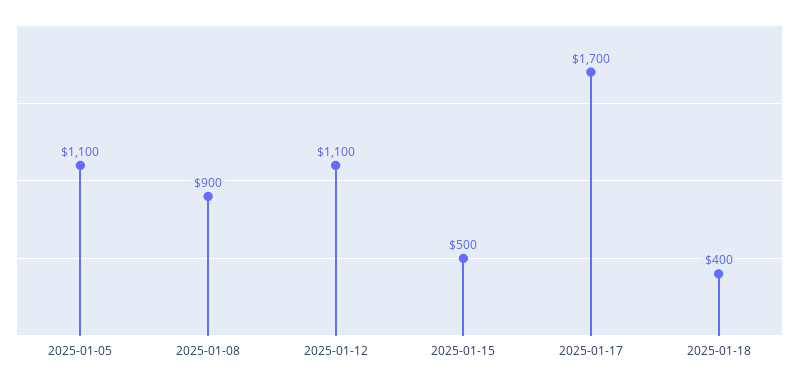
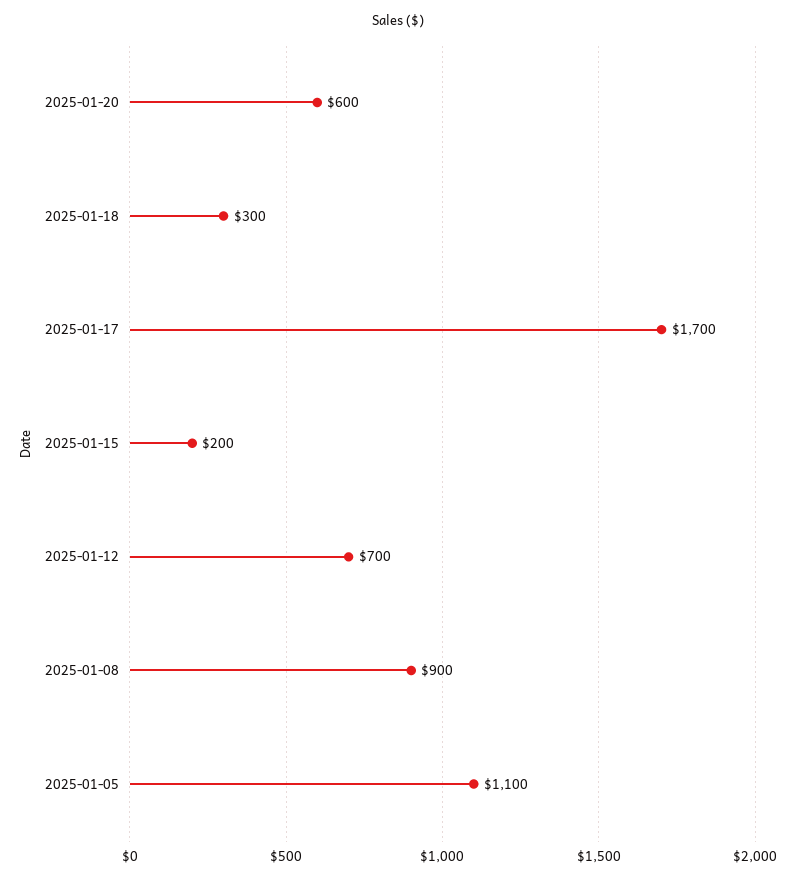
2025-01-12: 1100 -> 700
2025-01-15: 500 -> 200
2025-01-18: 400 -> 300
2025-01-20: none -> 600

